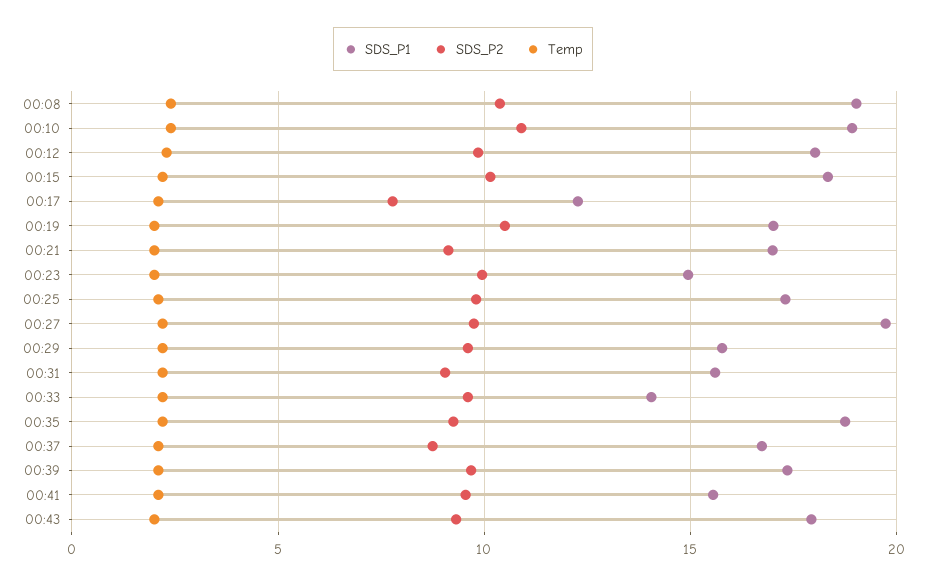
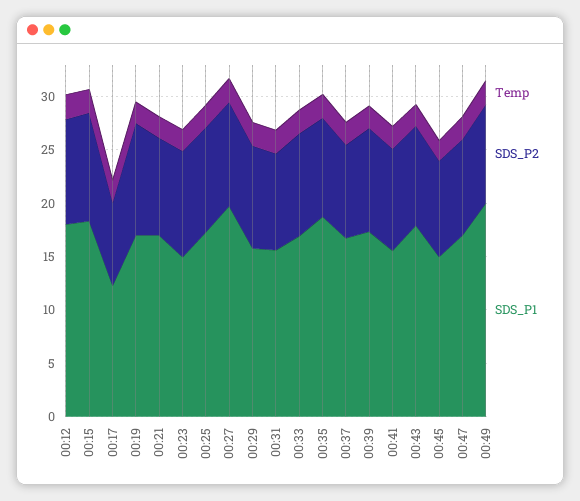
SDS_P1, 00:08: 19 -> none
SDS_P2, 00:08: 10.5 -> none
Temp, 00:08: 2.5 -> none
SDS_P1, 00:10: 19 -> none
SDS_P2, 00:10: 11 -> none
Temp, 00:10: 2.5 -> none
SDS_P1, 00:33: 14 -> 17
Temp, 00:45: none -> 2
SDS_P2, 00:45: none -> 9
SDS_P1, 00:45: none -> 15
Temp, 00:47: none -> 2
SDS_P2, 00:47: none -> 9
SDS_P1, 00:47: none -> 17
Temp, 00:49: none -> 2
SDS_P2, 00:49: none -> 9
SDS_P1, 00:49: none -> 20

